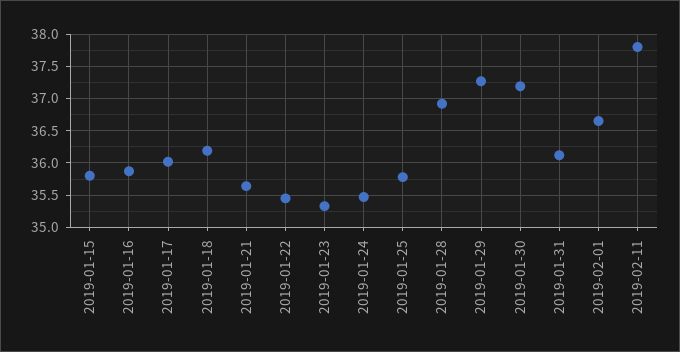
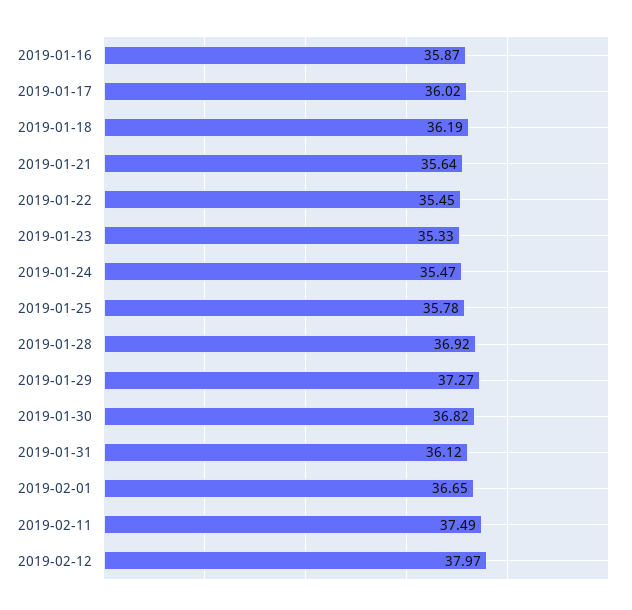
2019-01-15: 35.8 -> none
2019-01-30: 37.2 -> 36.82
2019-02-11: 37.8 -> 37.49
2019-02-12: none -> 37.97

